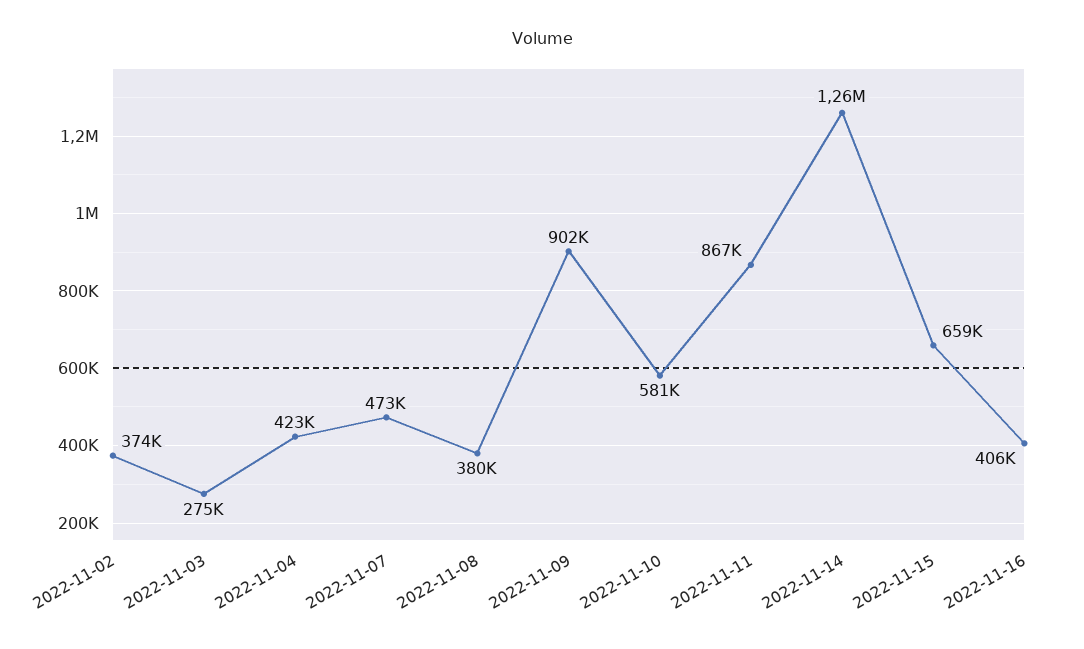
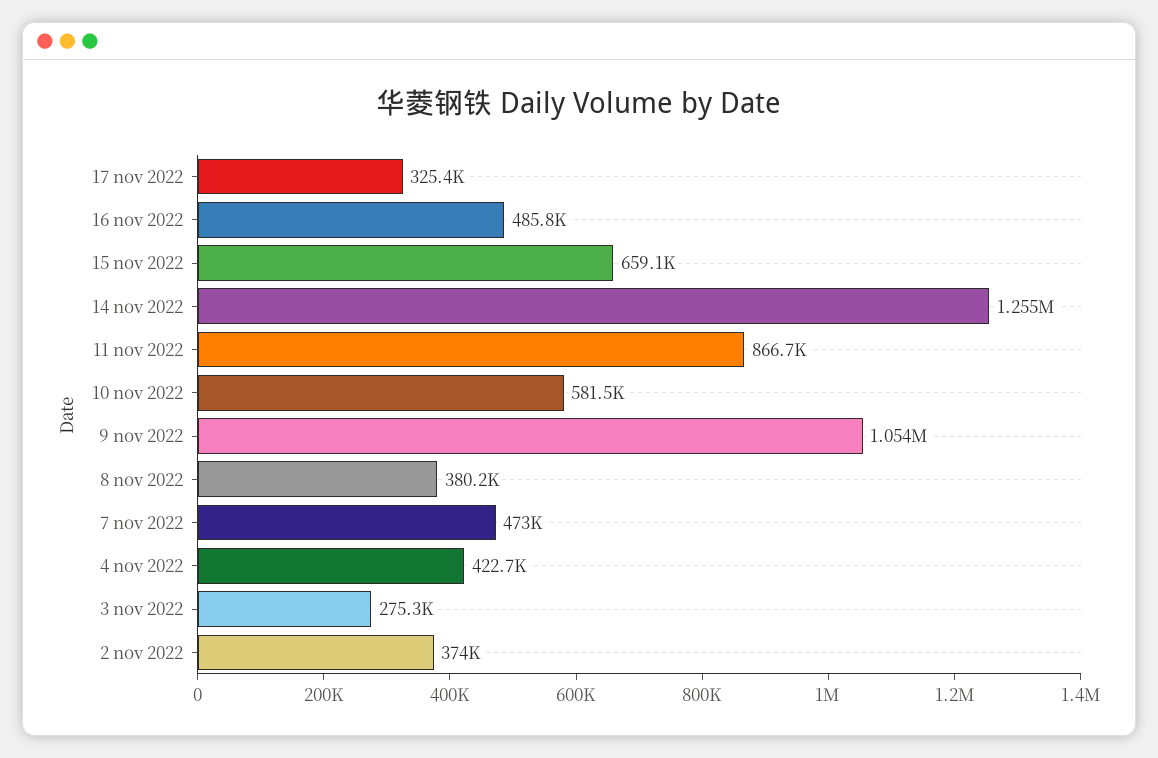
2022-11-09: 902000 -> 1054000
2022-11-16: 406000 -> 485800
17 nov 2022: none -> 325400

